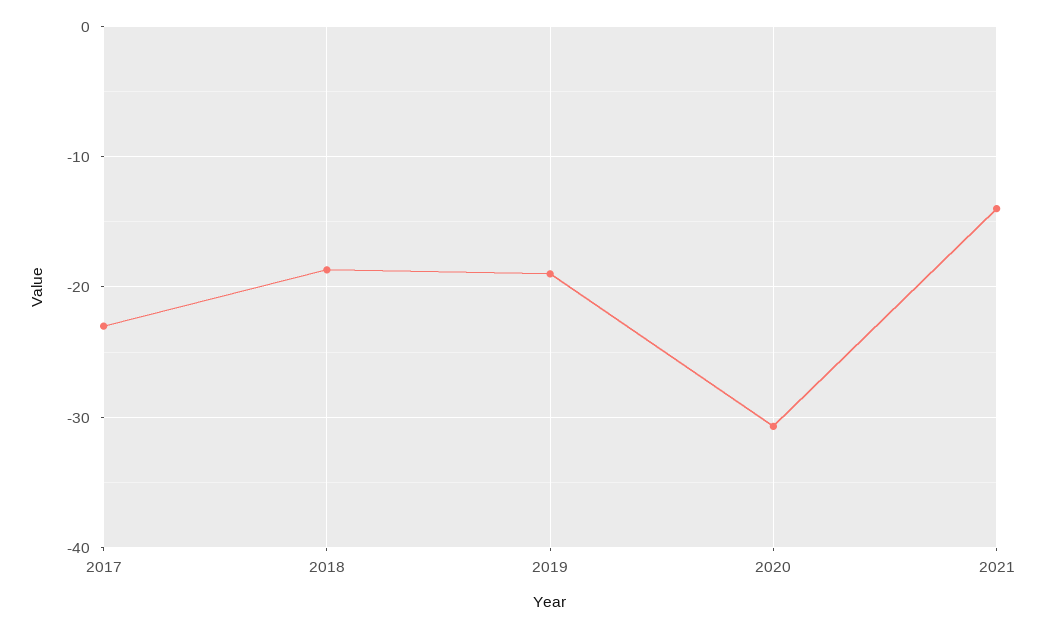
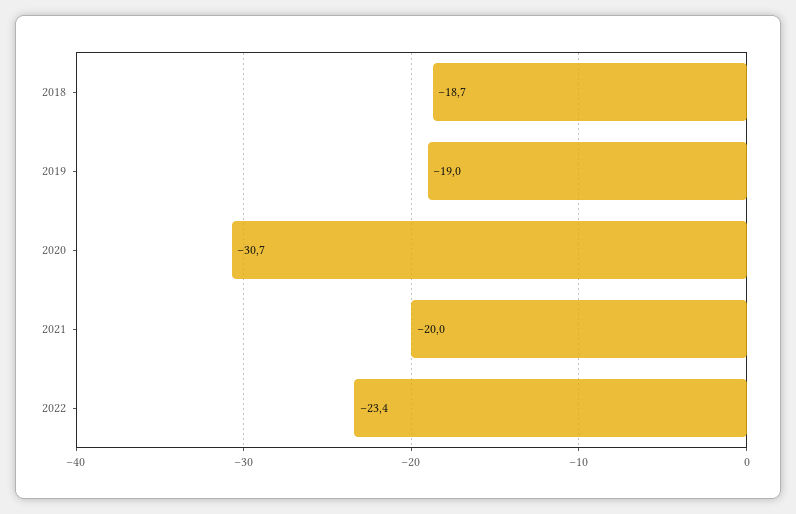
2017: -23 -> none
2021: -14 -> -20
2022: none -> -23.4

